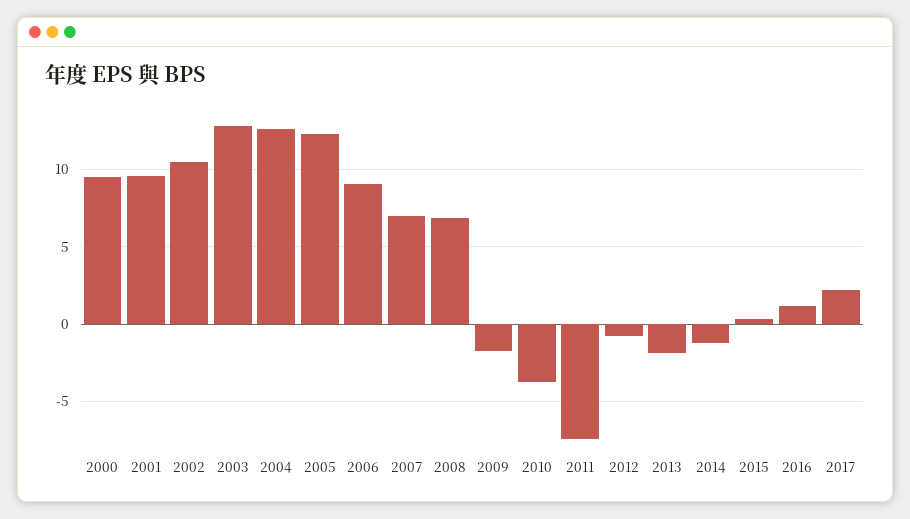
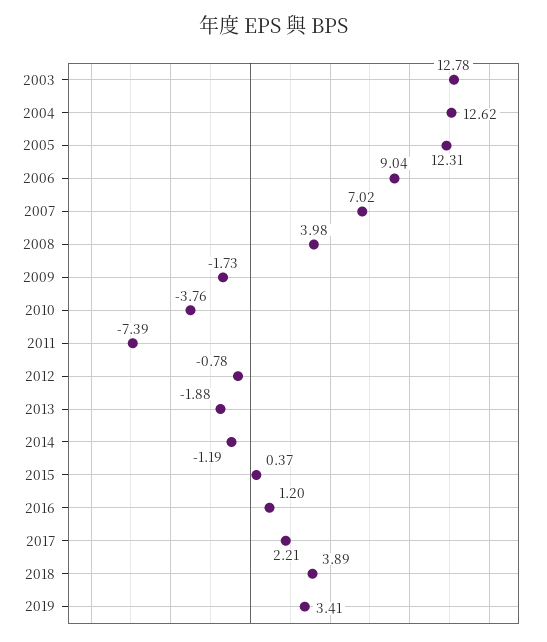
2000: 9.5 -> none
2001: 9.5 -> none
2002: 10.5 -> none
2008: 7 -> 3.98
2018: none -> 3.89
2019: none -> 3.41

